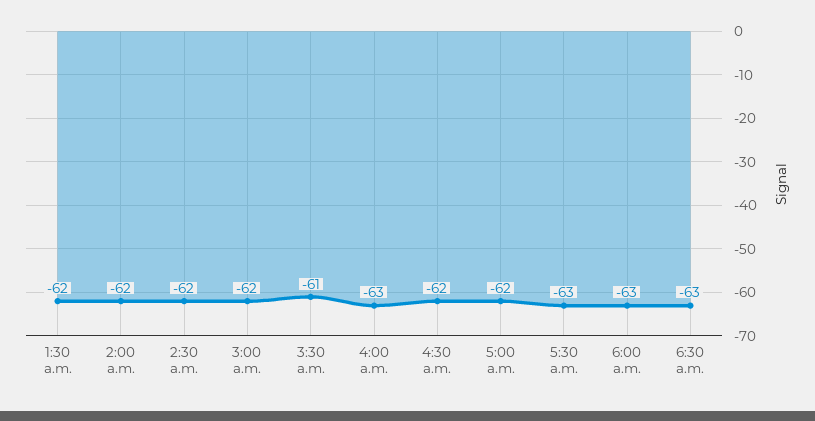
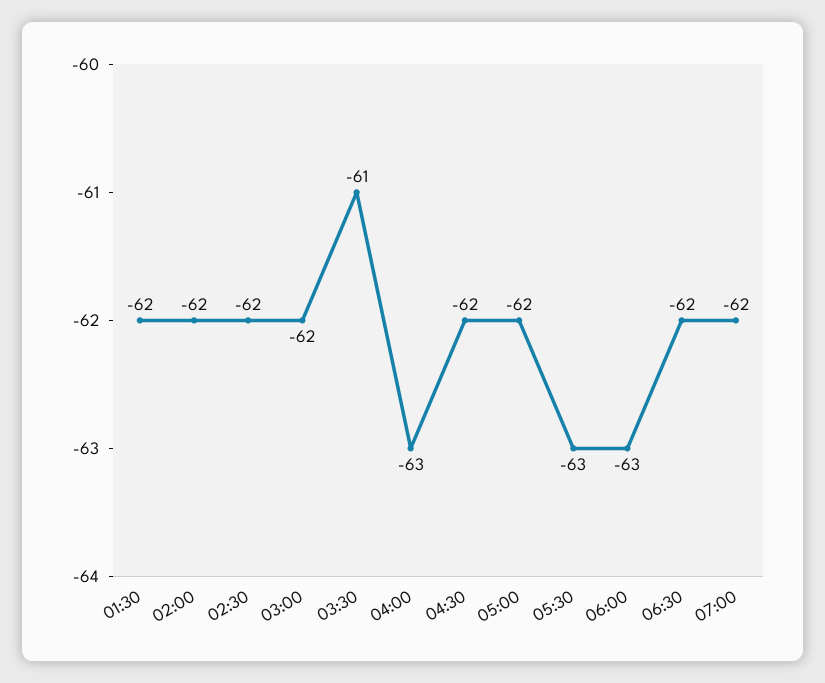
6:30 a.m.: -63 -> -62
07:00: none -> -62

